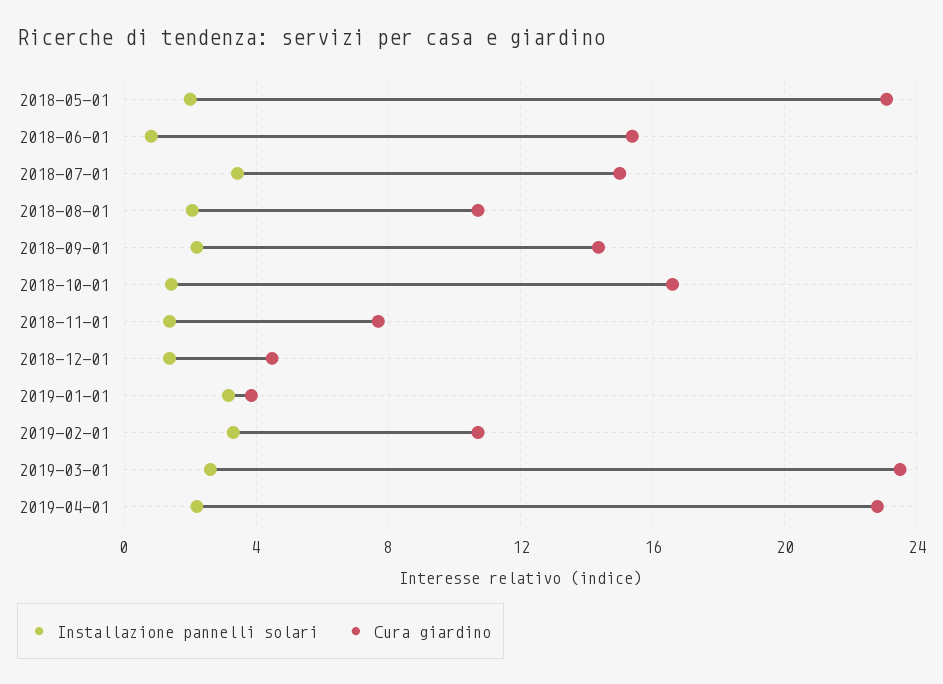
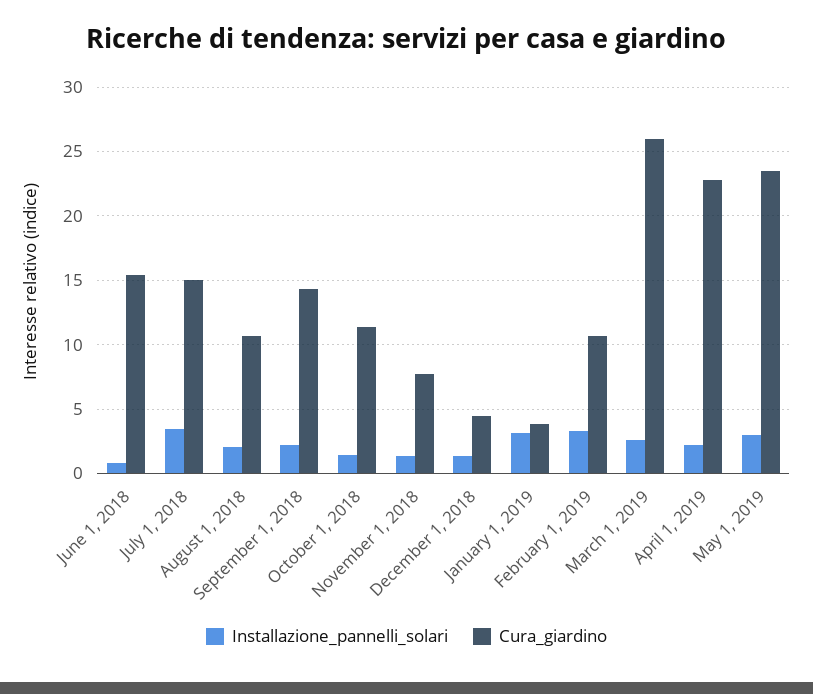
Installazione pannelli solari, 2018-05-01: 2 -> none
Cura giardino, 2018-05-01: 23 -> none
Cura giardino, 2018-10-01: 16.5 -> 11.5
Cura giardino, 2019-03-01: 23.5 -> 26
Installazione pannelli solari, May 1, 2019: none -> 3
Cura giardino, May 1, 2019: none -> 23.5

